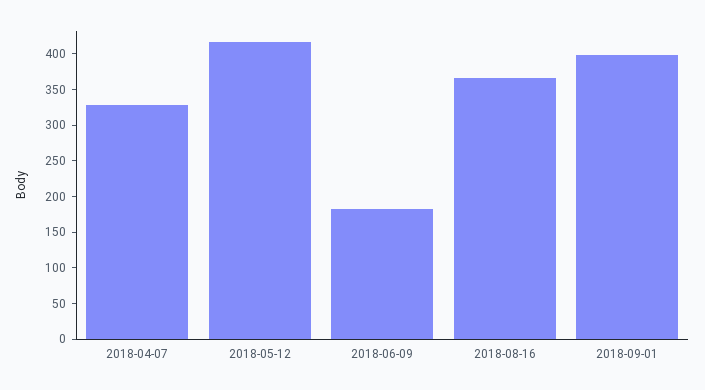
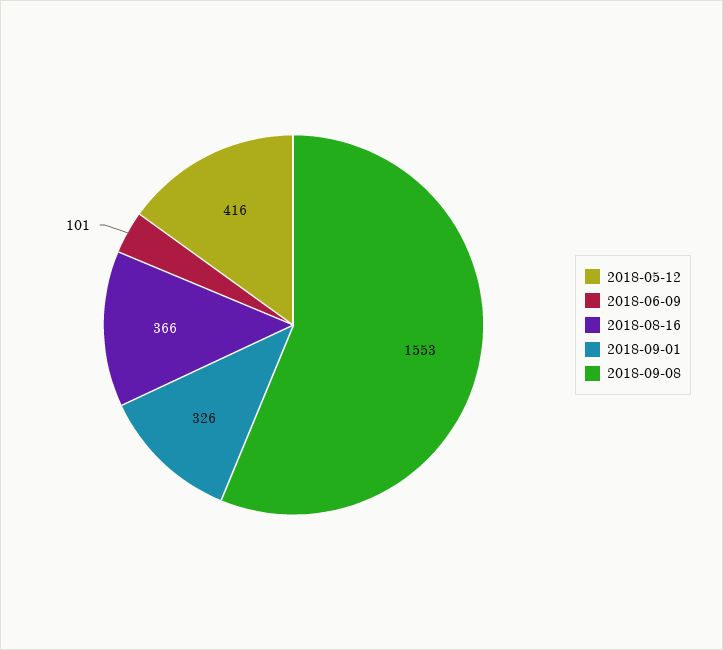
2018-04-07: 325 -> none
2018-06-09: 175 -> 101
2018-09-01: 400 -> 326
2018-09-08: none -> 1553

